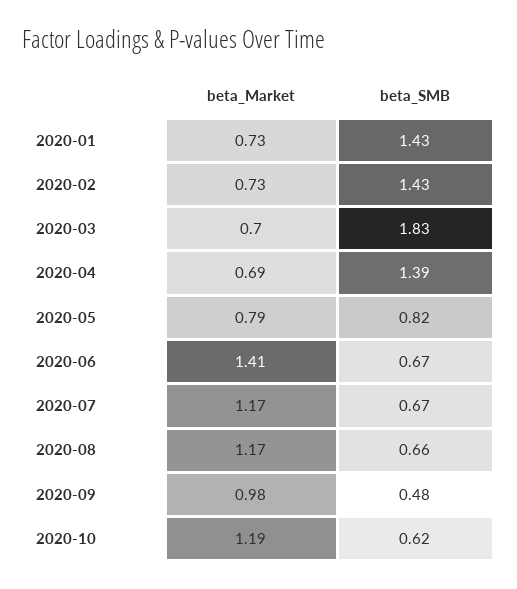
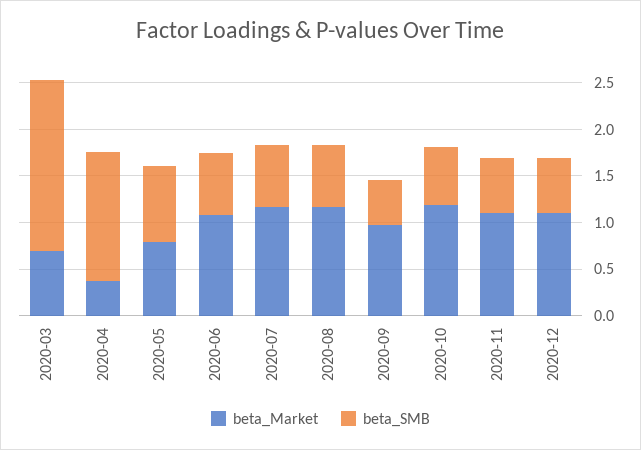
beta_Market, 2020-01: 0.73 -> none
beta_SMB, 2020-01: 1.43 -> none
beta_Market, 2020-02: 0.73 -> none
beta_SMB, 2020-02: 1.43 -> none
beta_Market, 2020-04: 0.69 -> 0.4
beta_Market, 2020-06: 1.41 -> 1.1
beta_Market, 2020-11: none -> 1.1
beta_SMB, 2020-11: none -> 0.6
beta_Market, 2020-12: none -> 1.1
beta_SMB, 2020-12: none -> 0.6

